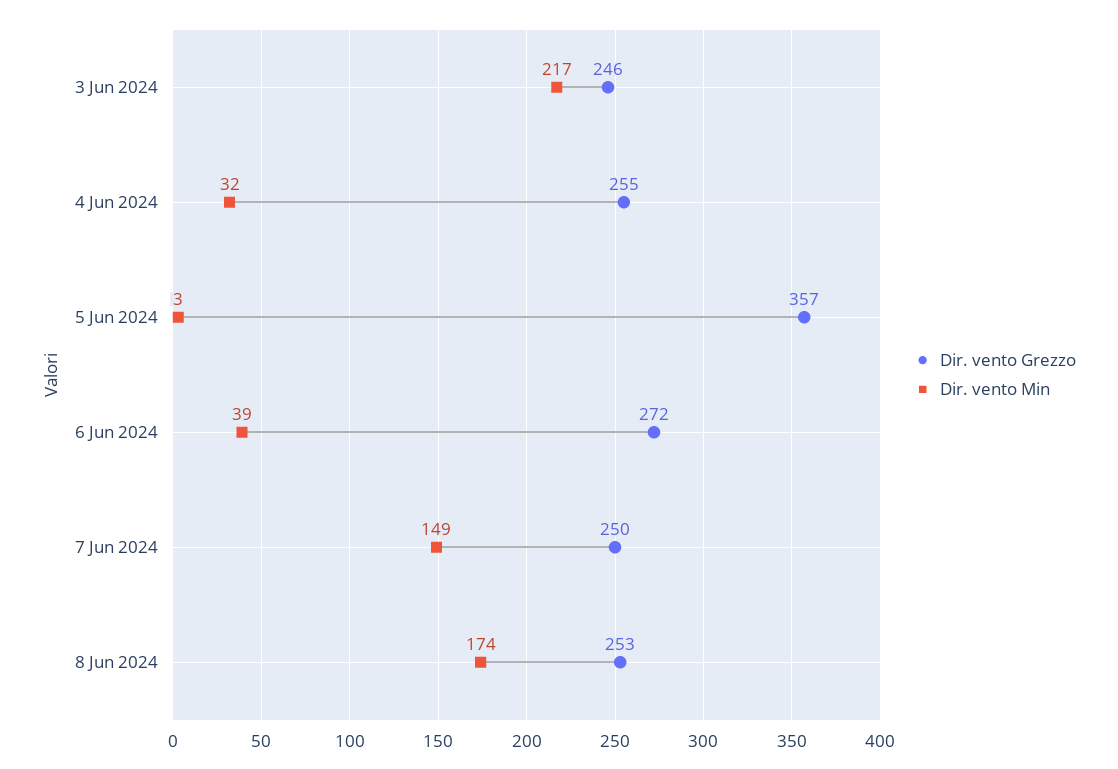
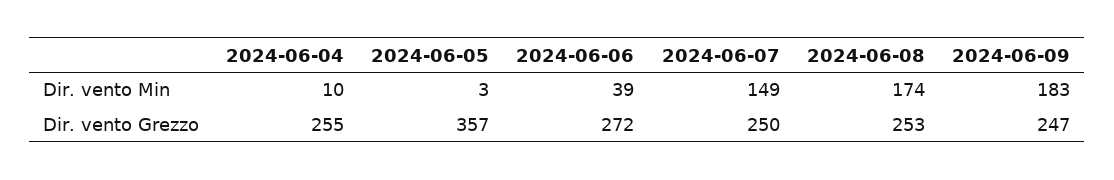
Dir. vento Grezzo, 3 Jun 2024: 246 -> none
Dir. vento Min, 3 Jun 2024: 217 -> none
Dir. vento Min, 4 Jun 2024: 32 -> 10
Dir. vento Min, 2024-06-09: none -> 183
Dir. vento Grezzo, 2024-06-09: none -> 247

